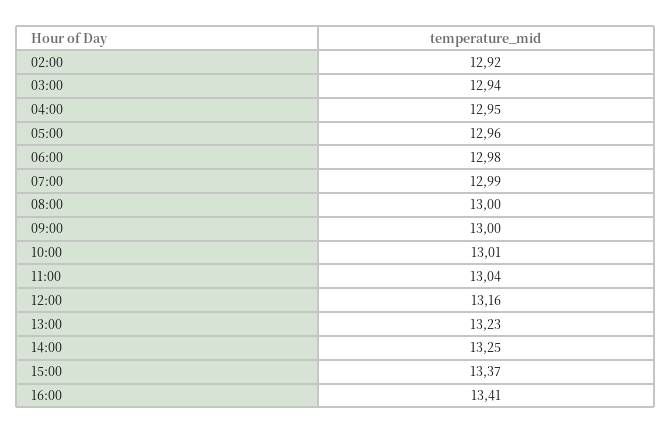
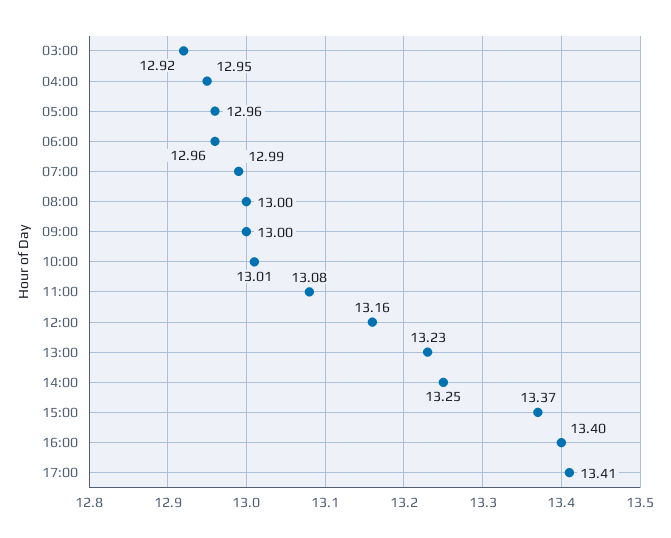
02:00: 12.92 -> none
03:00: 12.94 -> 12.92
06:00: 12.98 -> 12.96
11:00: 13.04 -> 13.08
16:00: 13.41 -> 13.4
17:00: none -> 13.41

